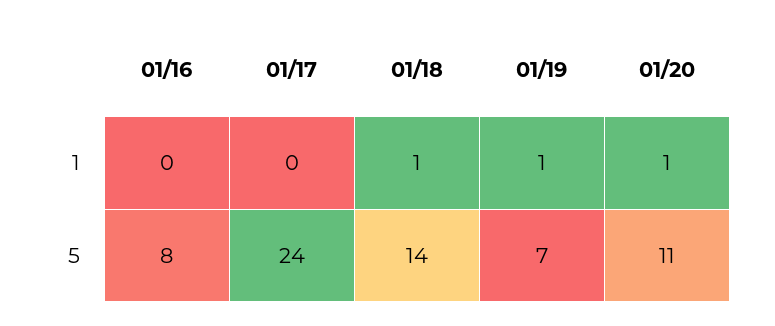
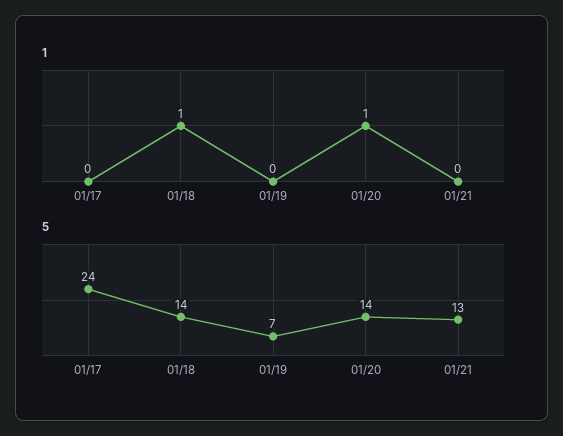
1, 01/16: 0 -> none
1, 01/19: 1 -> 0
5, 01/16: 8 -> none
5, 01/20: 11 -> 14
1, 01/21: none -> 0
5, 01/21: none -> 13

